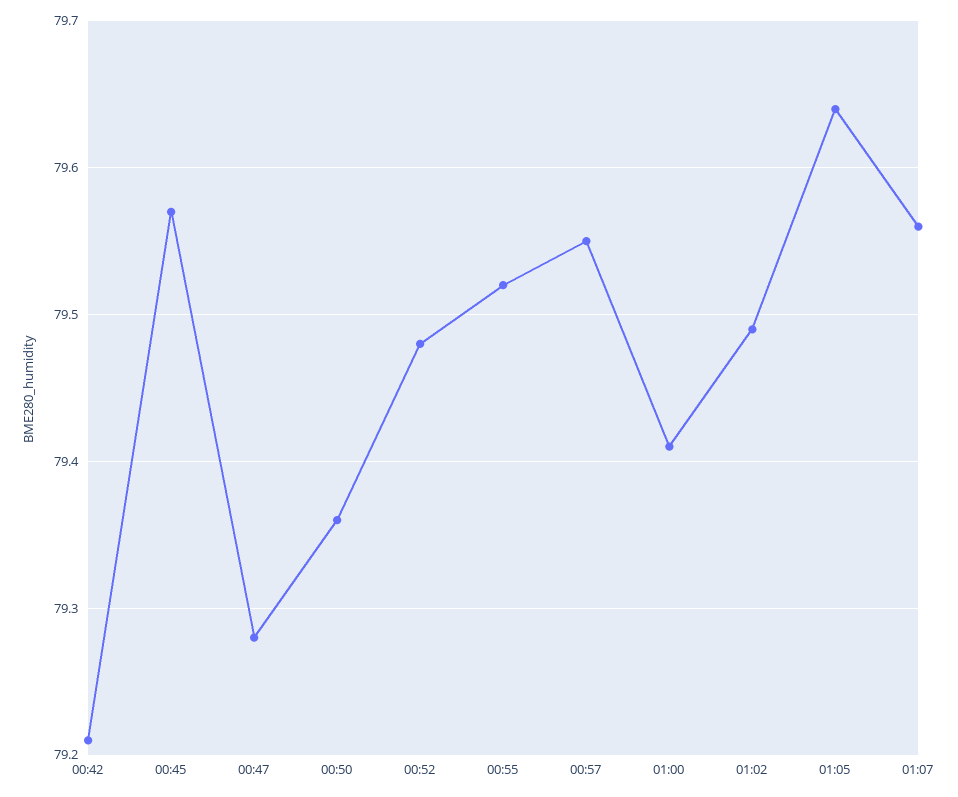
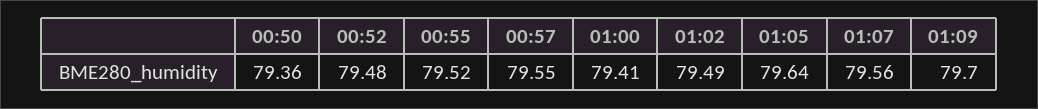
00:42: 79.21 -> none
00:45: 79.57 -> none
00:47: 79.28 -> none
01:09: none -> 79.7

